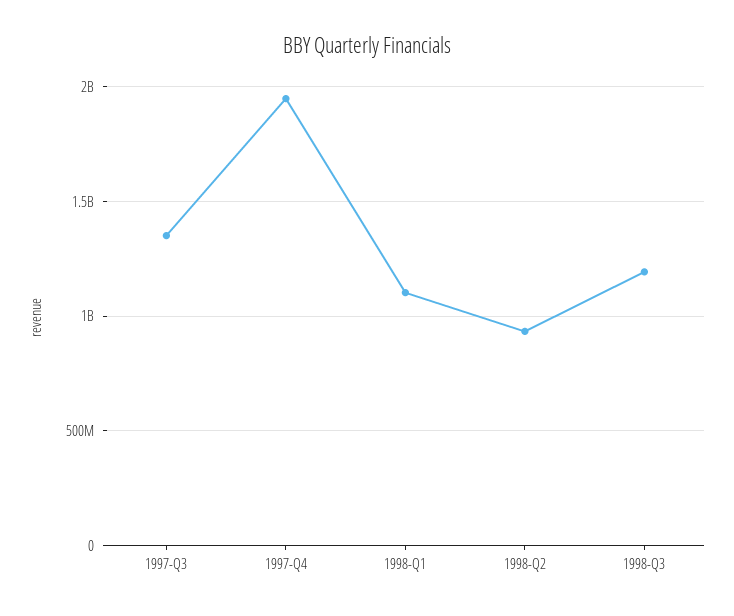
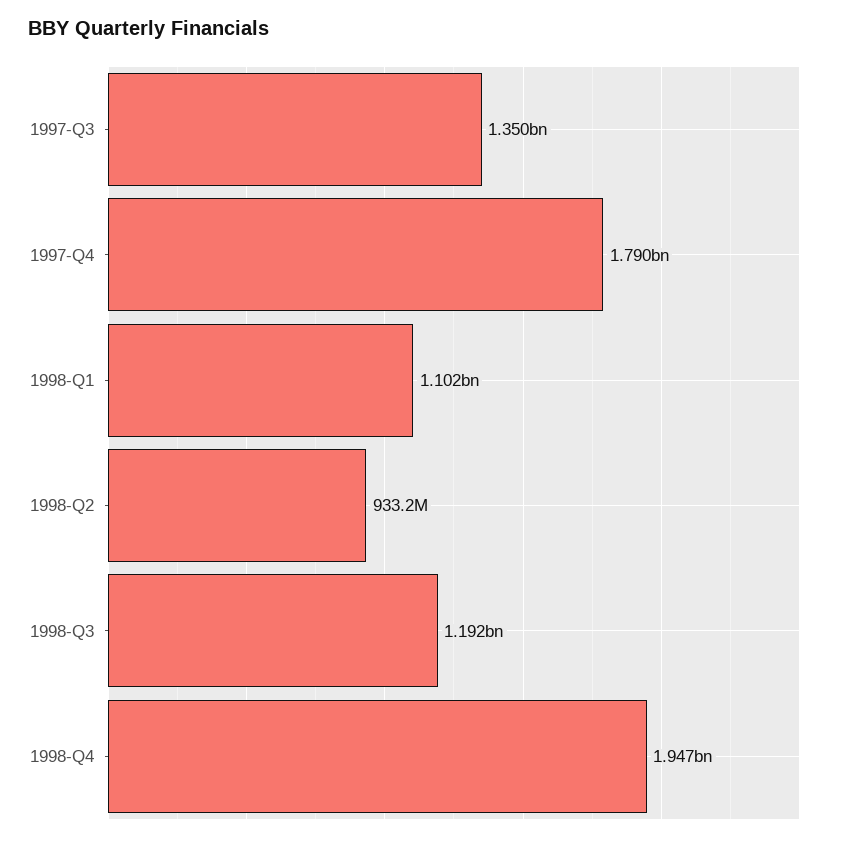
1997-Q4: 1950000000 -> 1790000000
1998-Q4: none -> 1947000000

